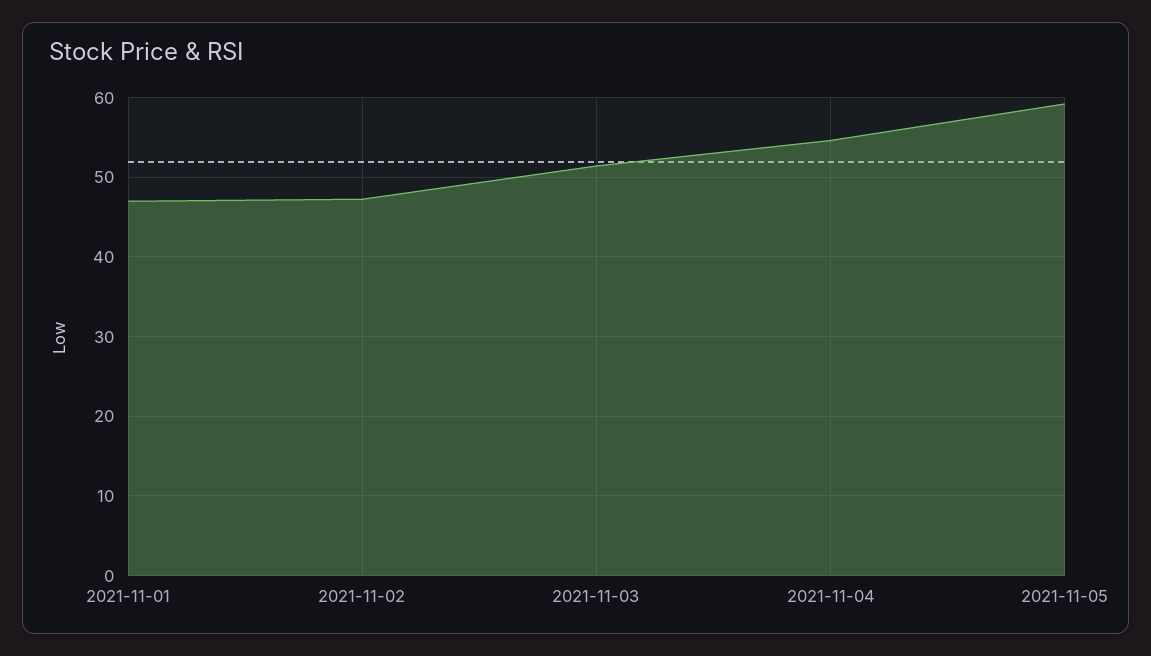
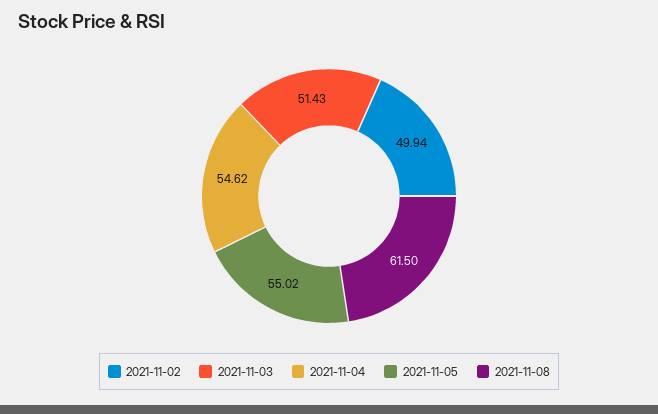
2021-11-01: 47 -> none
2021-11-02: 47 -> 49.94
2021-11-05: 59 -> 55.02
2021-11-08: none -> 61.5

